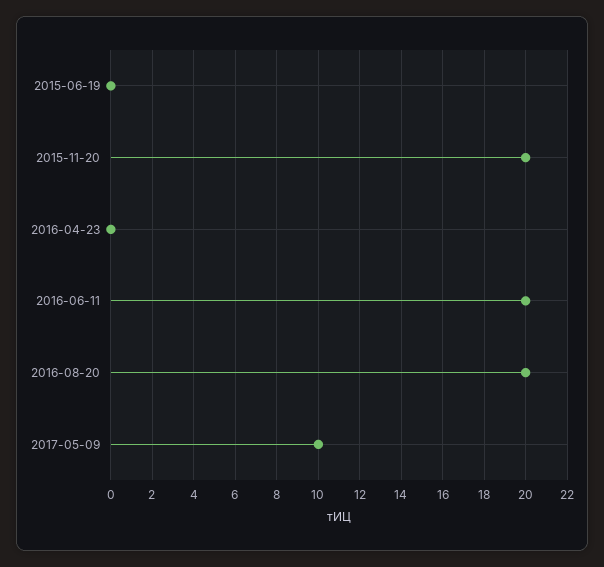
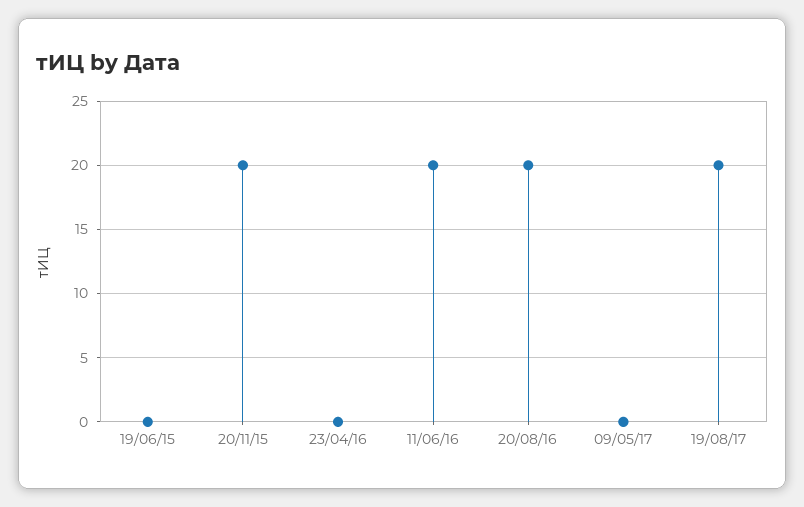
2017-05-09: 10 -> 0
19/08/17: none -> 20

